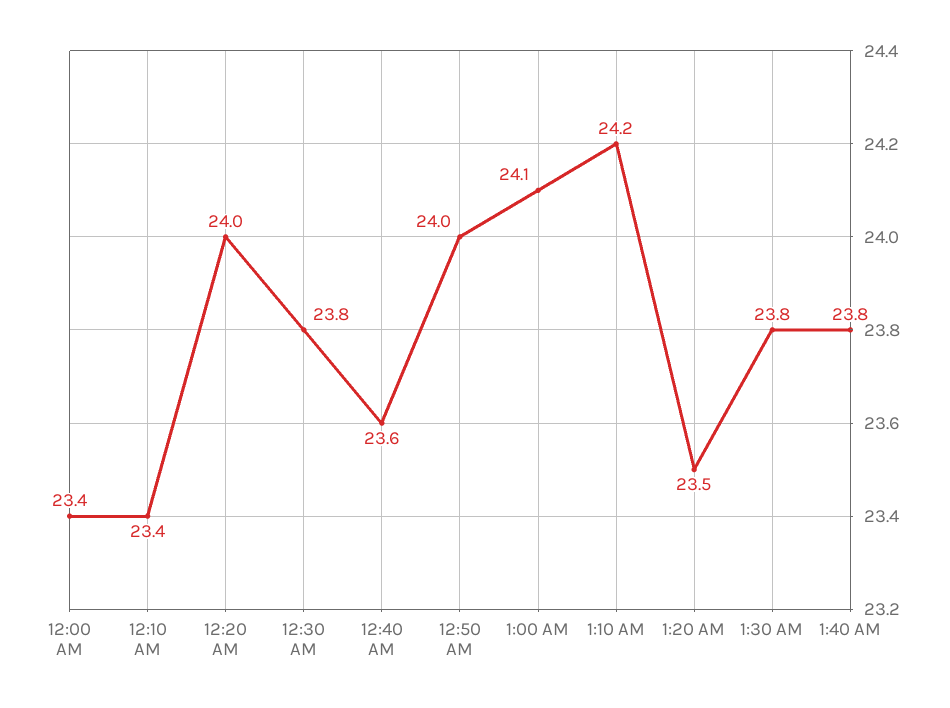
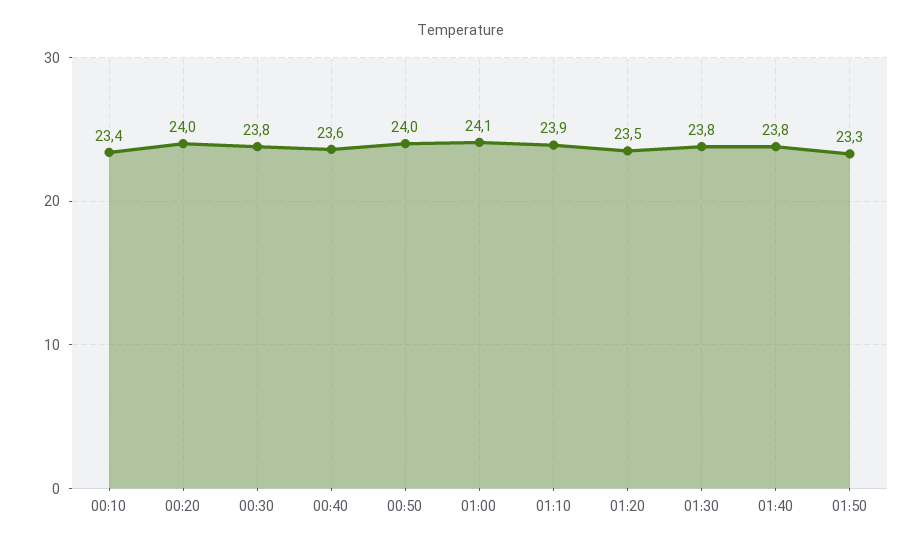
12:00 AM: 23.4 -> none
1:10 AM: 24.2 -> 23.9
01:50: none -> 23.3

